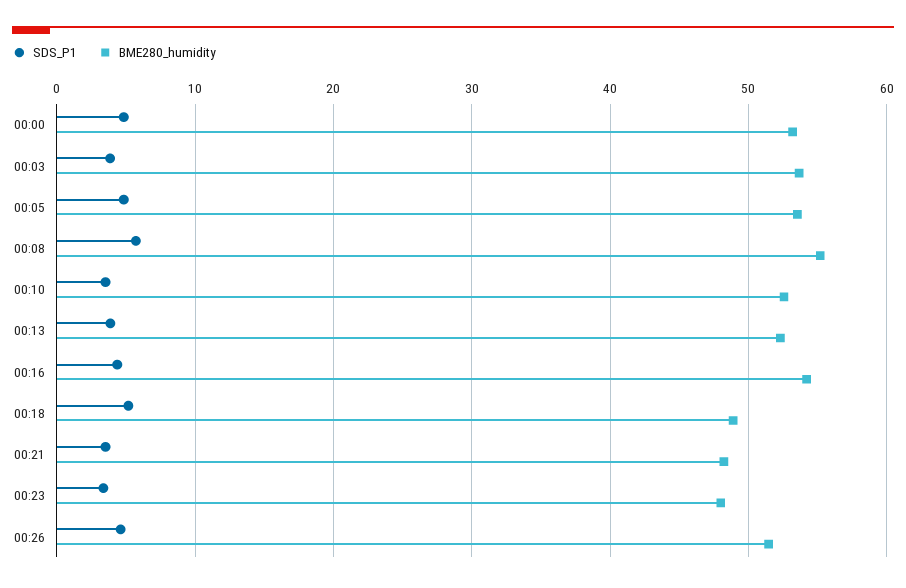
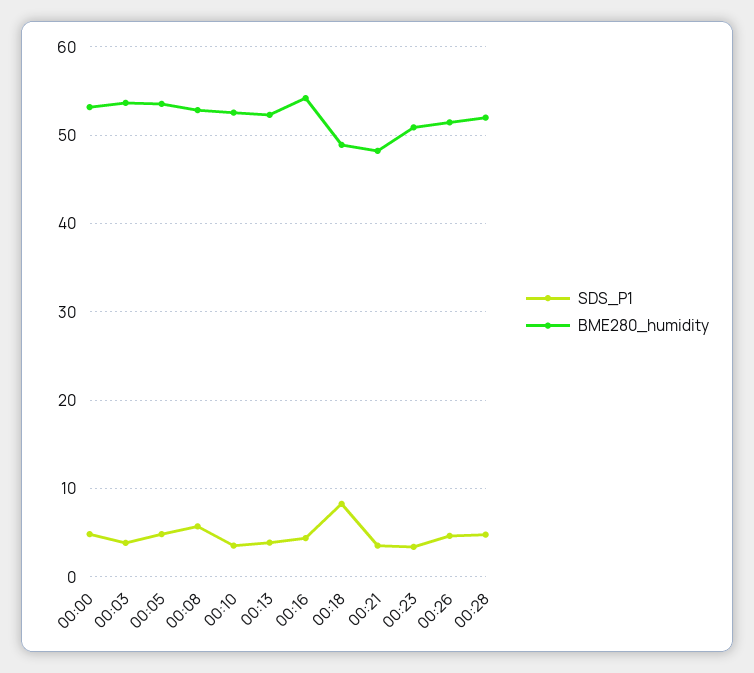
BME280_humidity, 00:08: 55 -> 53
SDS_P1, 00:18: 5 -> 8
BME280_humidity, 00:23: 48 -> 51
SDS_P1, 00:28: none -> 5
BME280_humidity, 00:28: none -> 52

